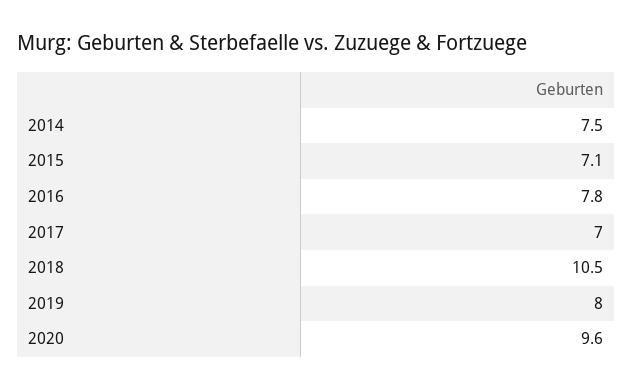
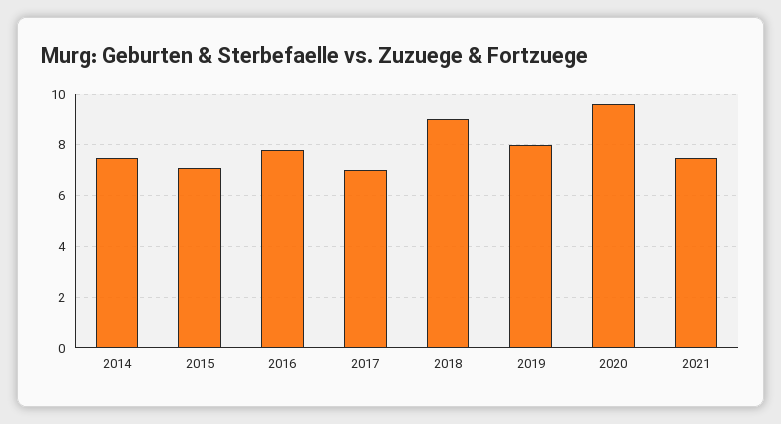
2018: 10.5 -> 9
2021: none -> 7.5

